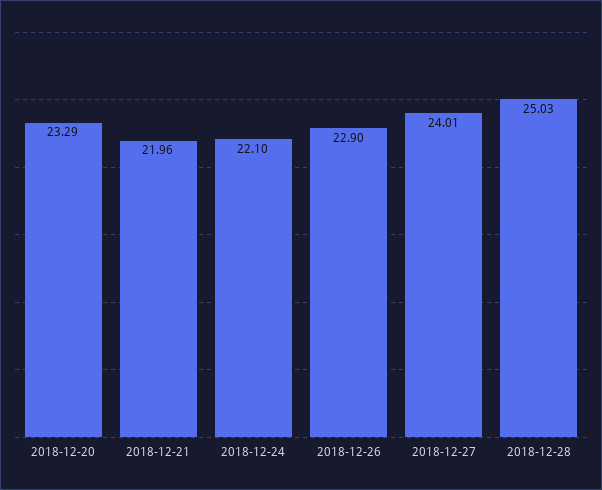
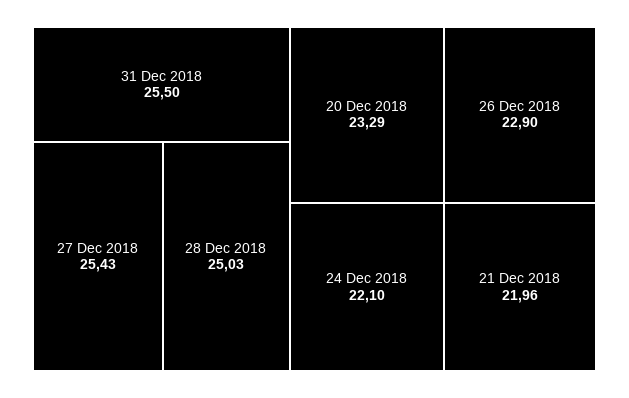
2018-12-27: 24.01 -> 25.43
31 Dec 2018: none -> 25.5

